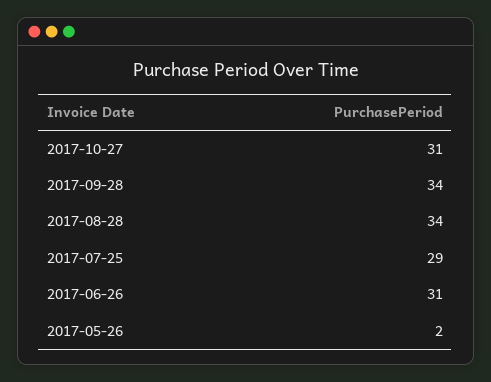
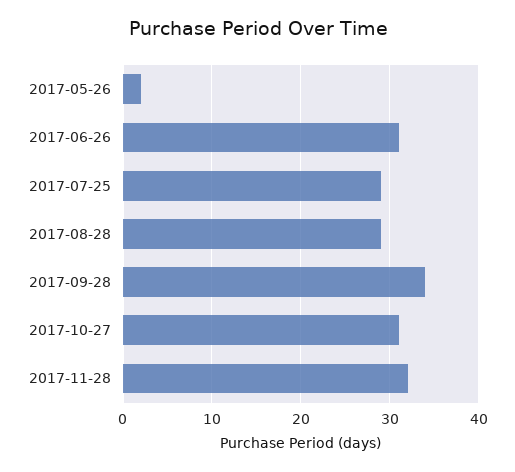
2017-08-28: 34 -> 29
2017-11-28: none -> 32

